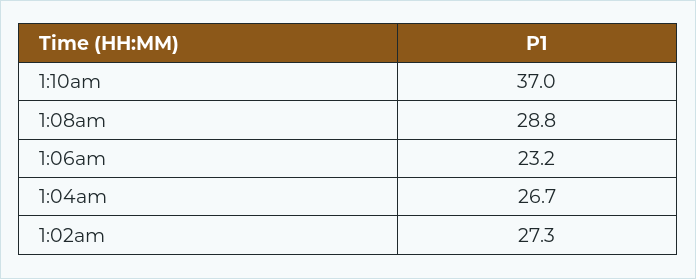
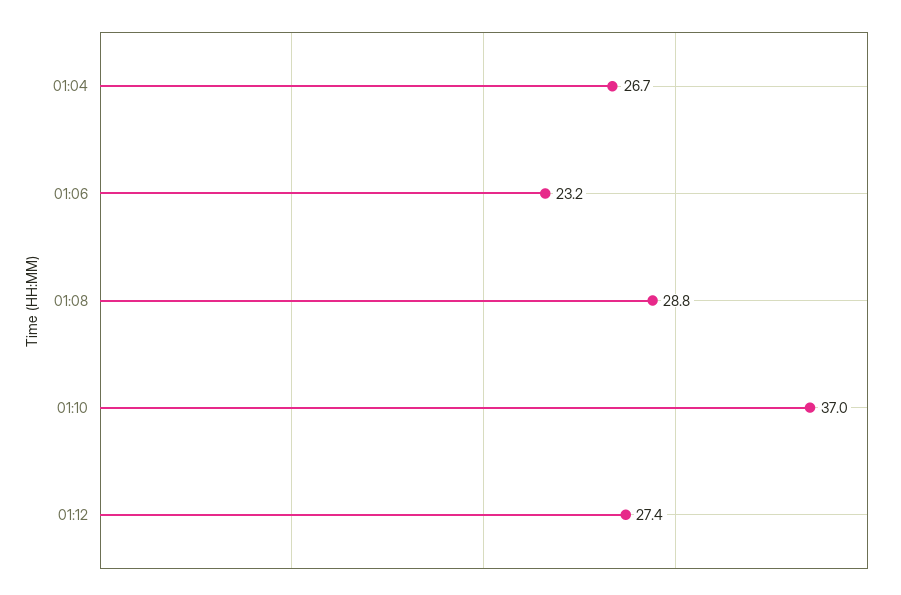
1:02am: 27.3 -> none
01:12: none -> 27.4

